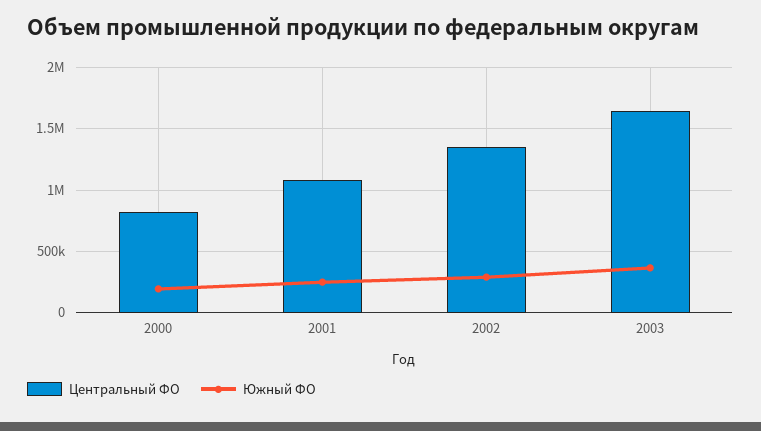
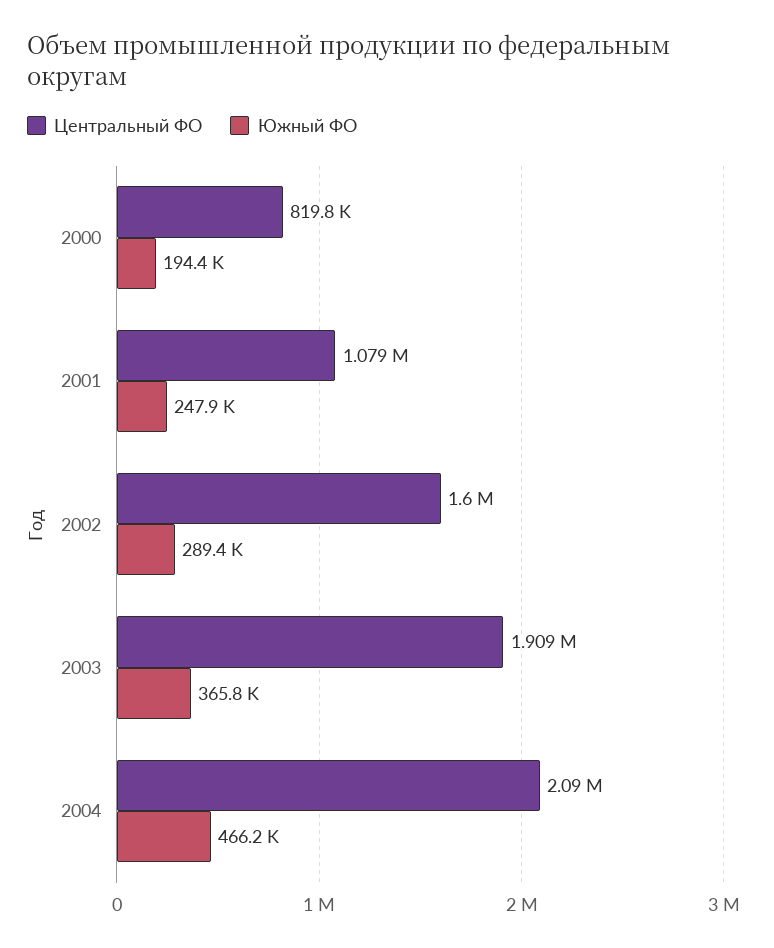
Центральный ФО, 2002: 1350000 -> 1600000
Центральный ФО, 2003: 1650000 -> 1909000
Центральный ФО, 2004: none -> 2090000
Южный ФО, 2004: none -> 466200

